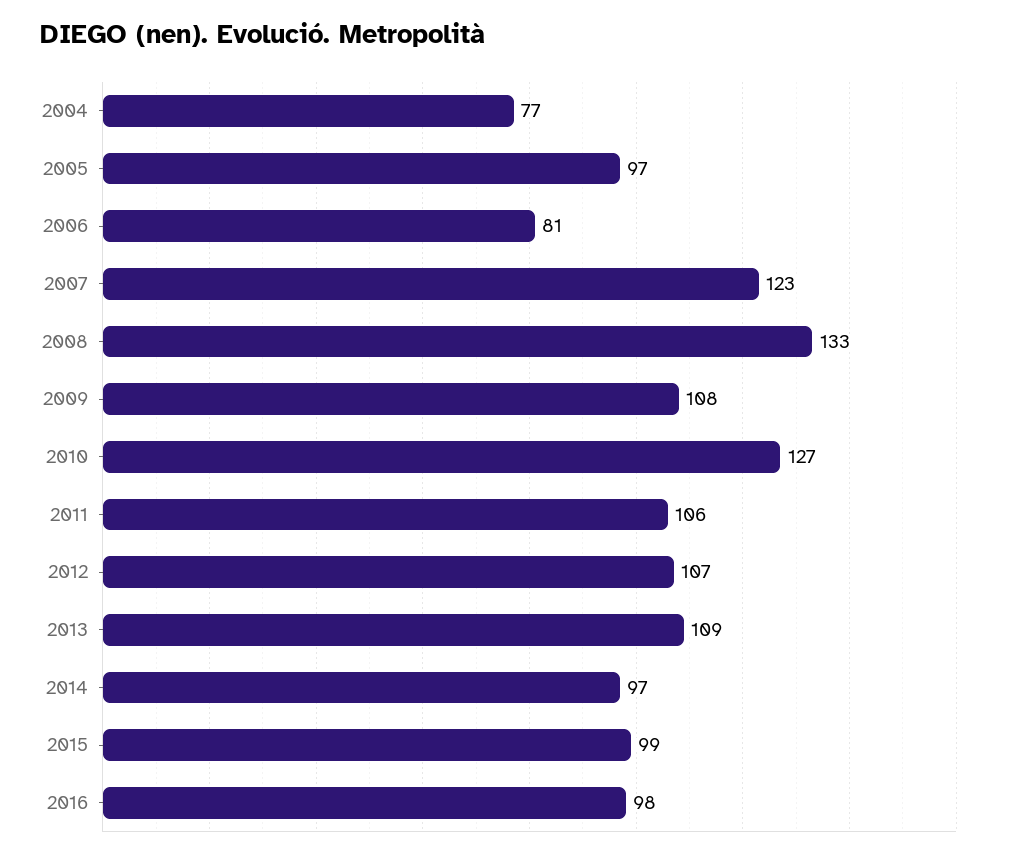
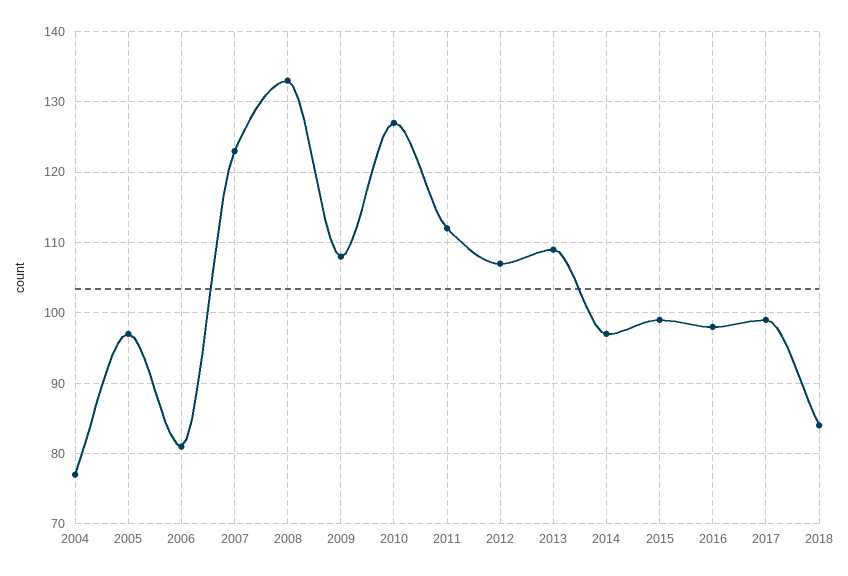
2011: 106 -> 112
2017: none -> 99
2018: none -> 84

